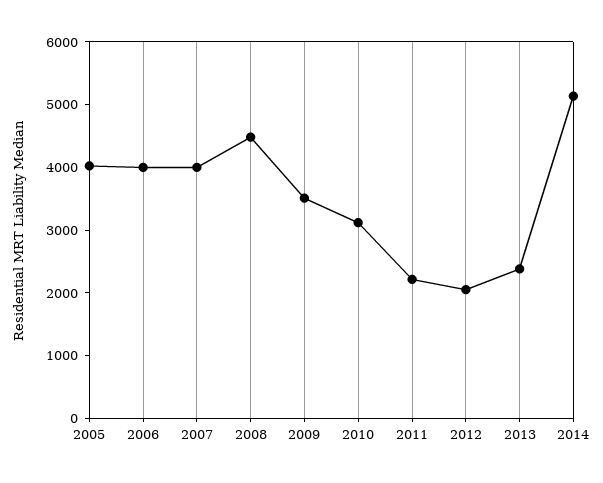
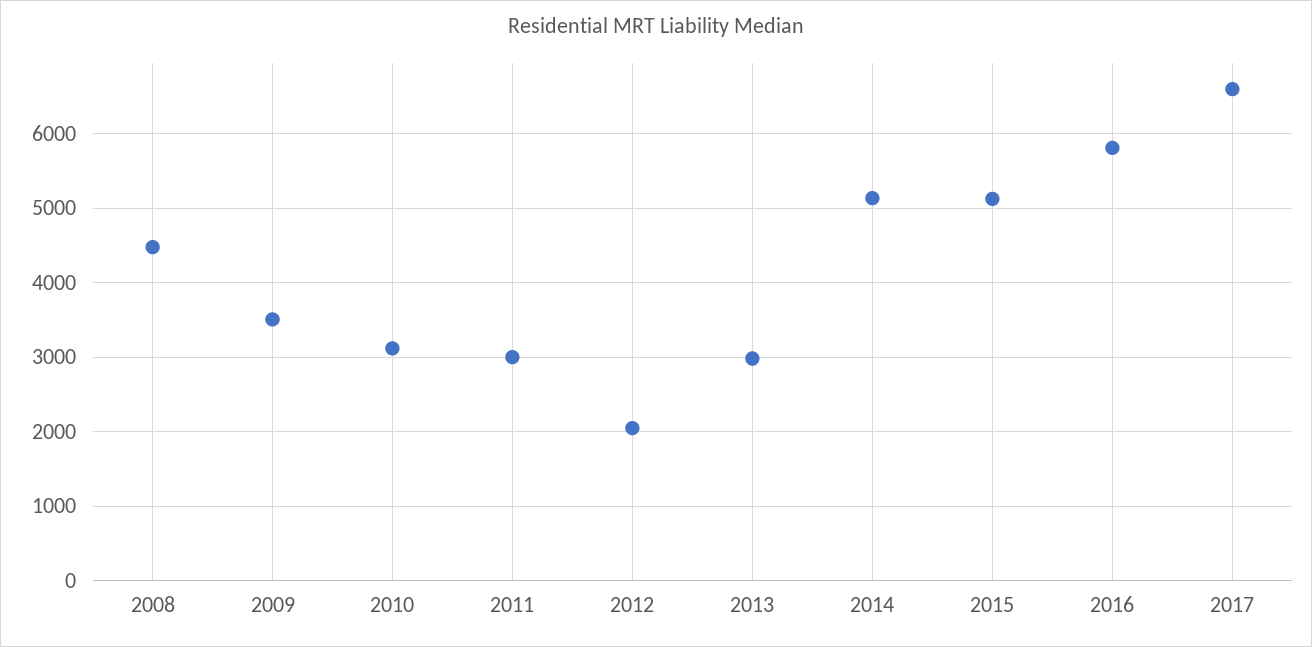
2005: 4000 -> none
2006: 4000 -> none
2007: 4000 -> none
2011: 2200 -> 3000
2013: 2400 -> 3000
2015: none -> 5100
2016: none -> 5800
2017: none -> 6600

